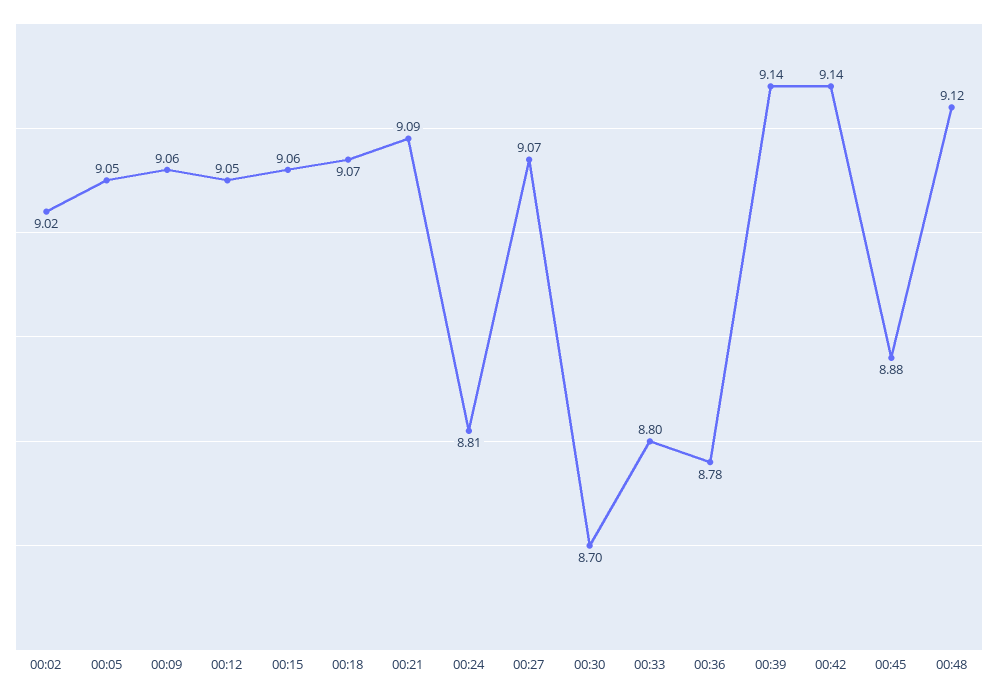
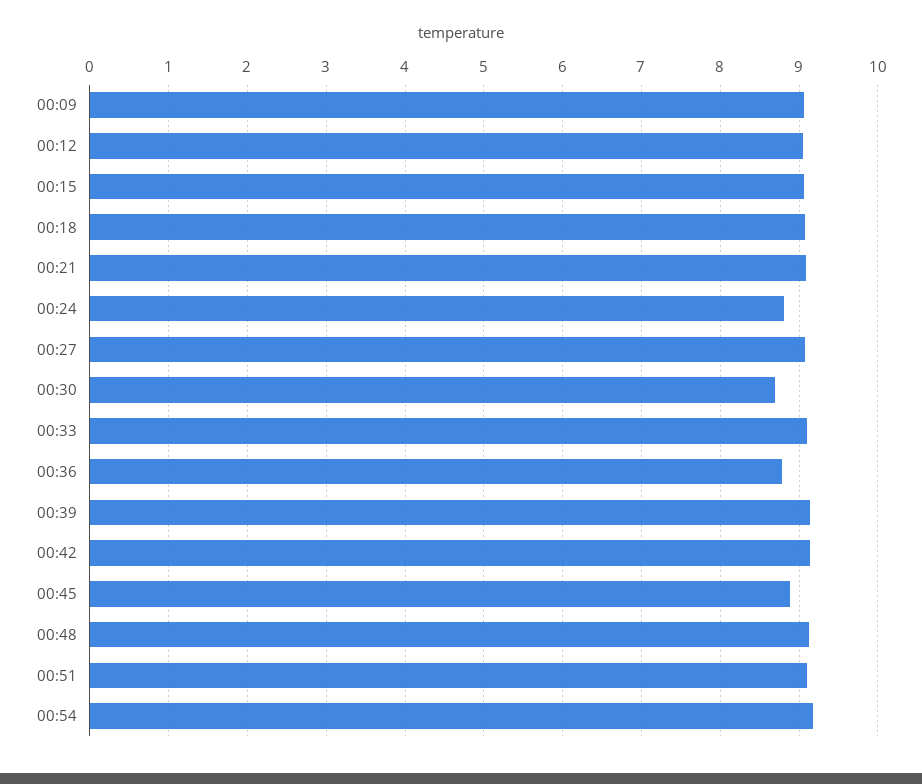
00:02: 9.02 -> none
00:05: 9.05 -> none
00:33: 8.8 -> 9.1
00:51: none -> 9.1
00:54: none -> 9.2

